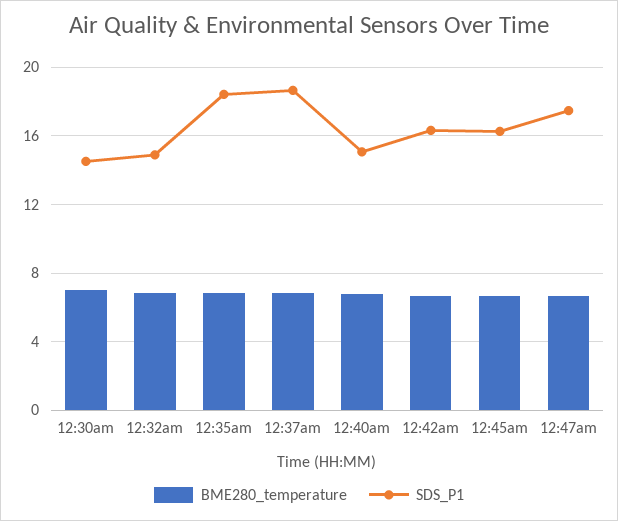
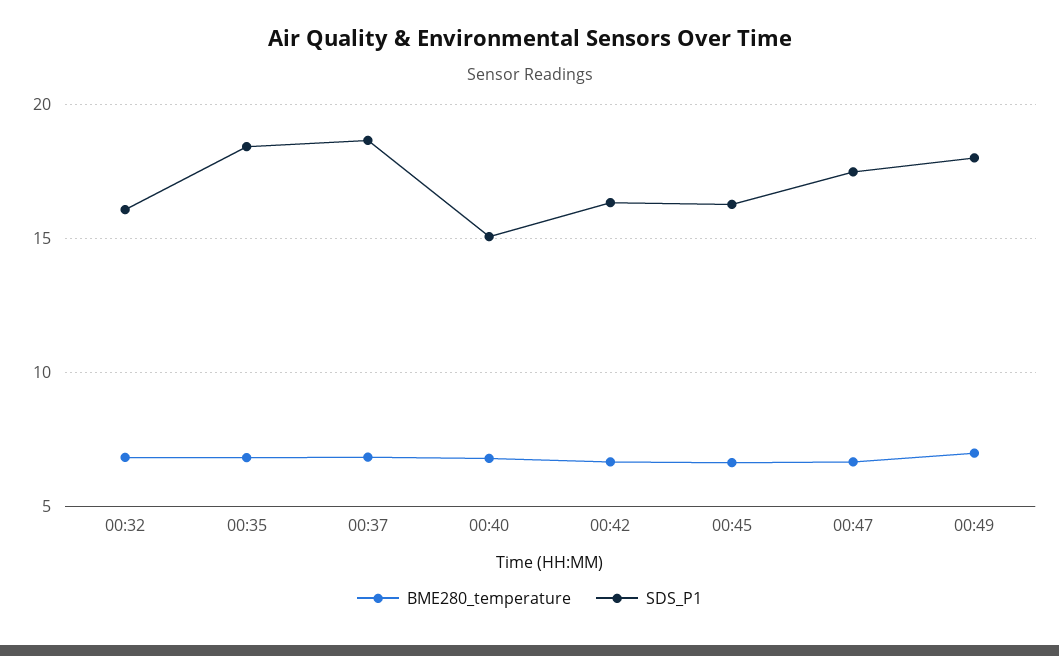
BME280_temperature, 12:30am: 7 -> none
SDS_P1, 12:30am: 14.5 -> none
SDS_P1, 12:32am: 15 -> 16
BME280_temperature, 00:49: none -> 7
SDS_P1, 00:49: none -> 18

